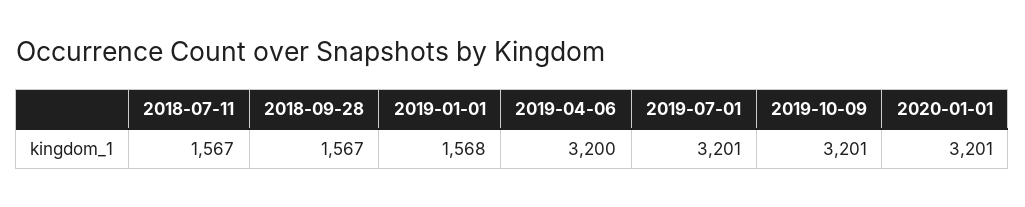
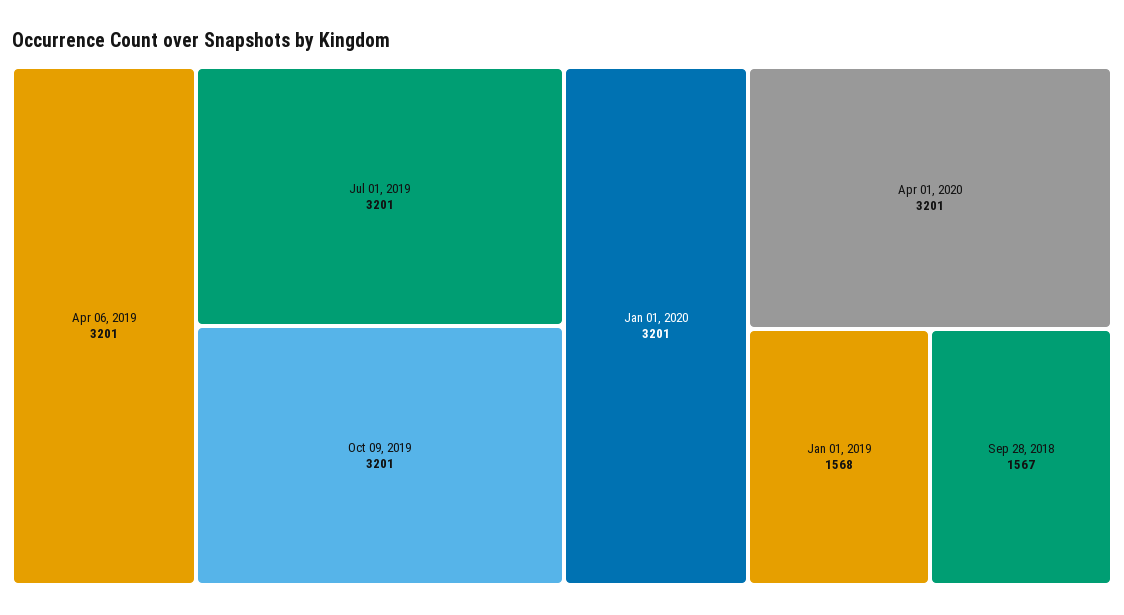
2018-07-11: 1567 -> none
2019-04-06: 3200 -> 3201
Apr 01, 2020: none -> 3201

